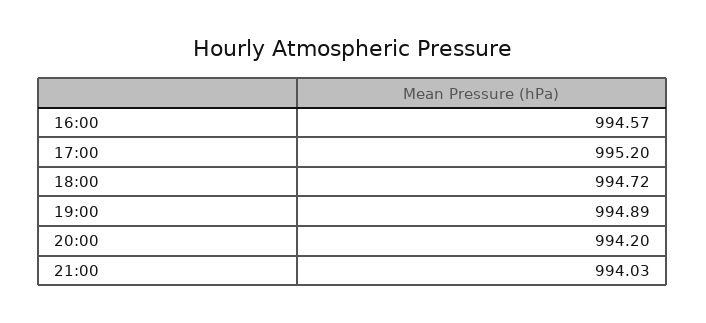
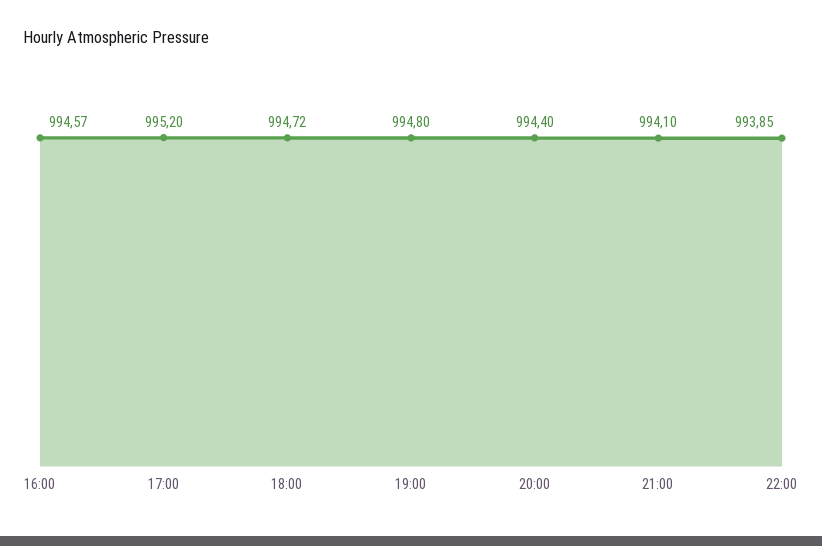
19:00: 994.89 -> 994.8
20:00: 994.2 -> 994.4
21:00: 994.03 -> 994.1
22:00: none -> 993.85

